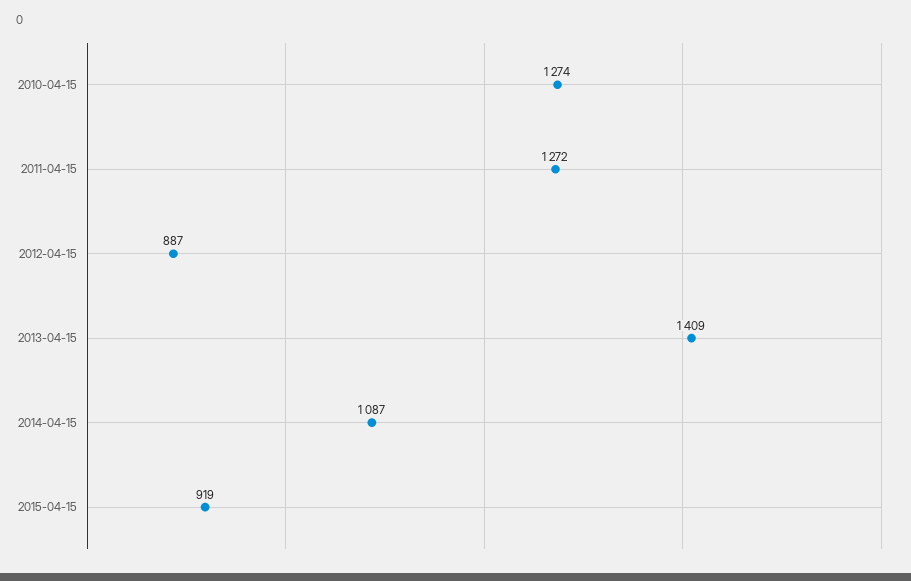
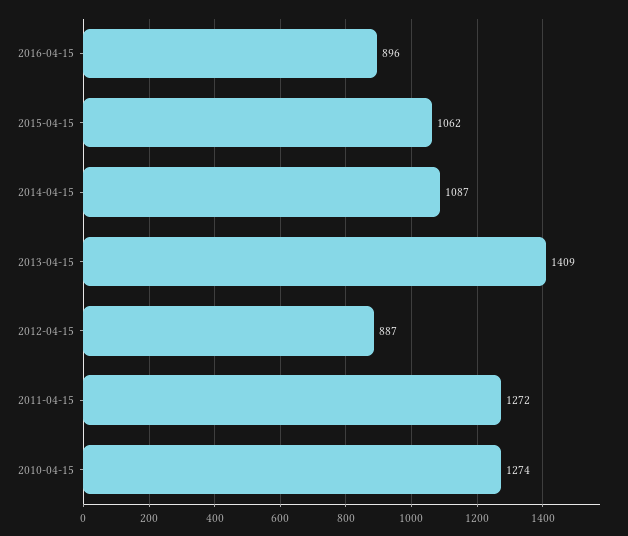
2015-04-15: 919 -> 1062
2016-04-15: none -> 896

